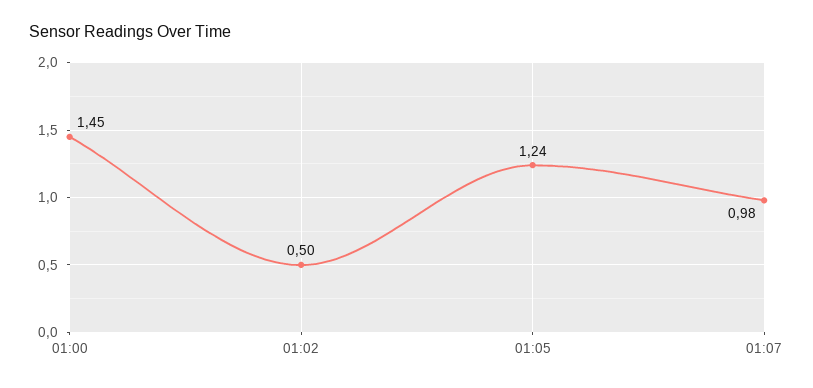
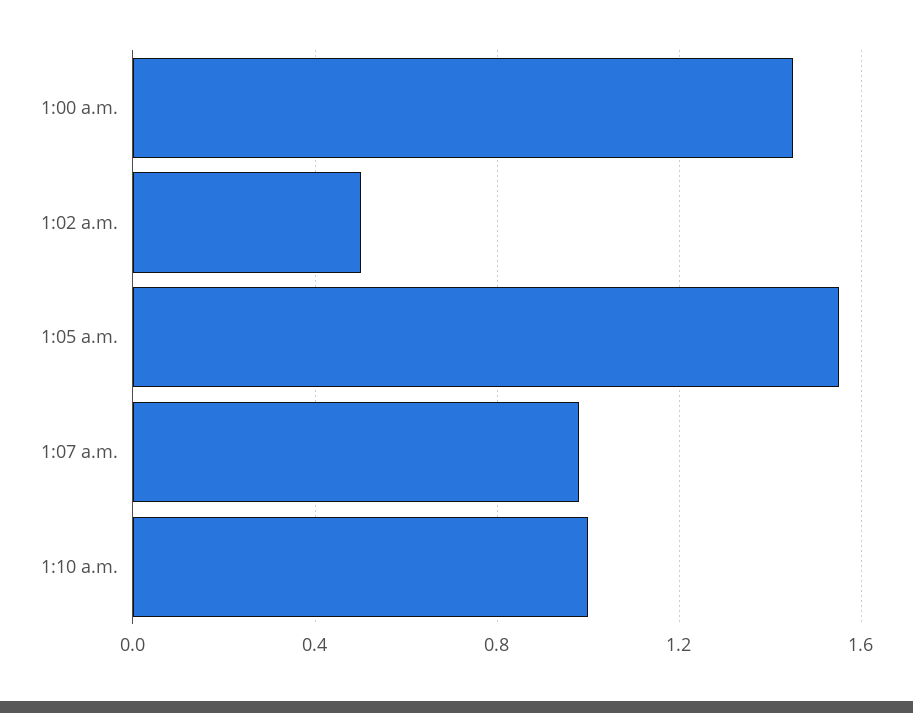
01:05: 1.24 -> 1.55
1:10 a.m.: none -> 1

